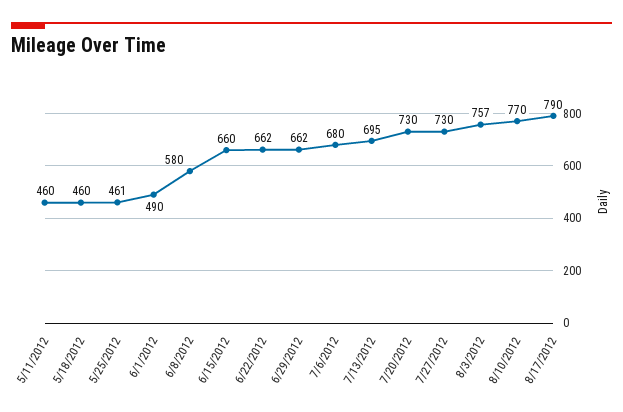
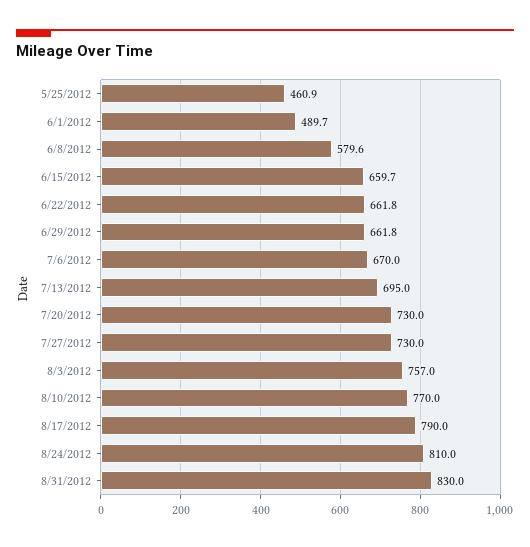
5/11/2012: 460 -> none
5/18/2012: 460 -> none
7/6/2012: 680 -> 670
8/24/2012: none -> 810
8/31/2012: none -> 830

